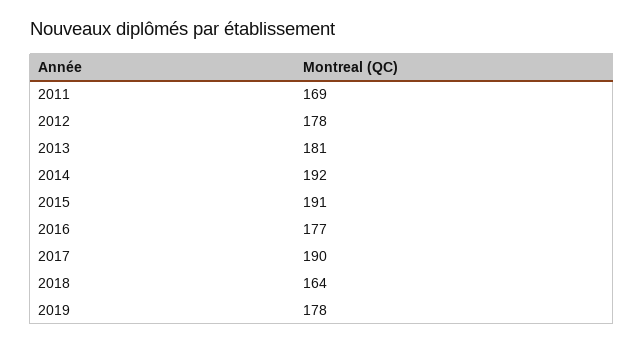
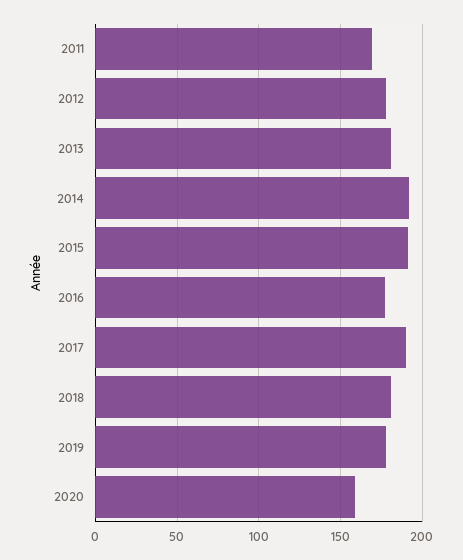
2018: 164 -> 180
2020: none -> 160

